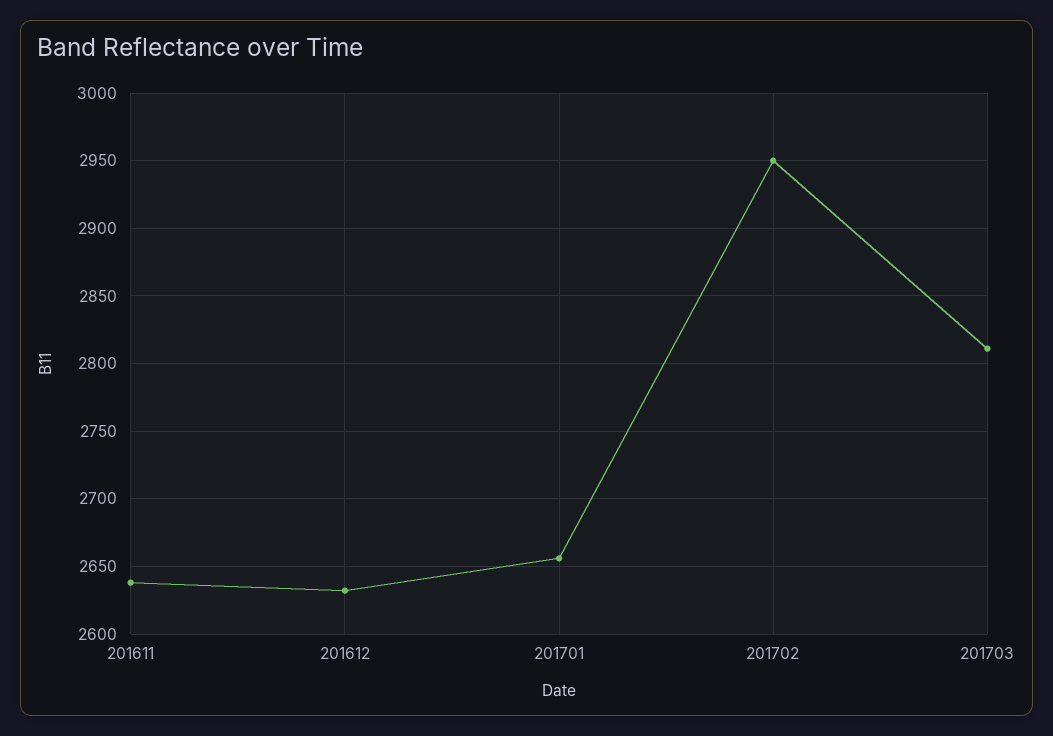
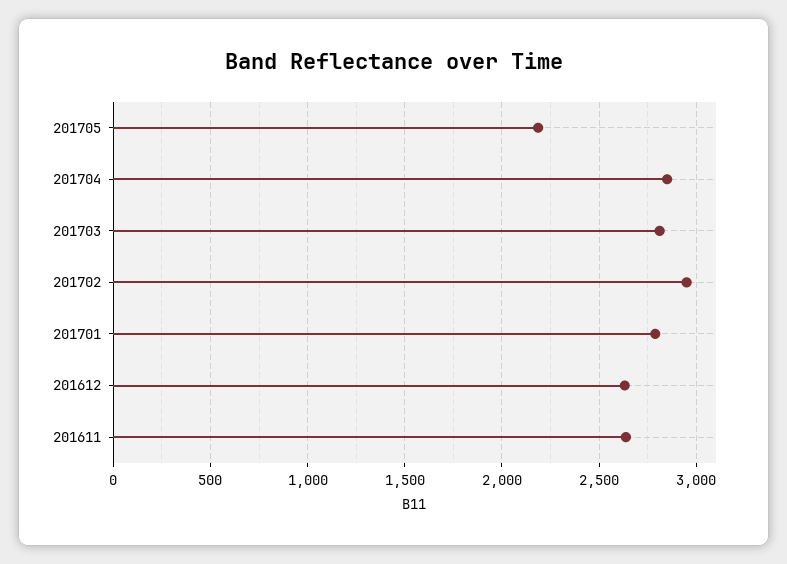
201701: 2655 -> 2800
201705: none -> 2200
201704: none -> 2850

